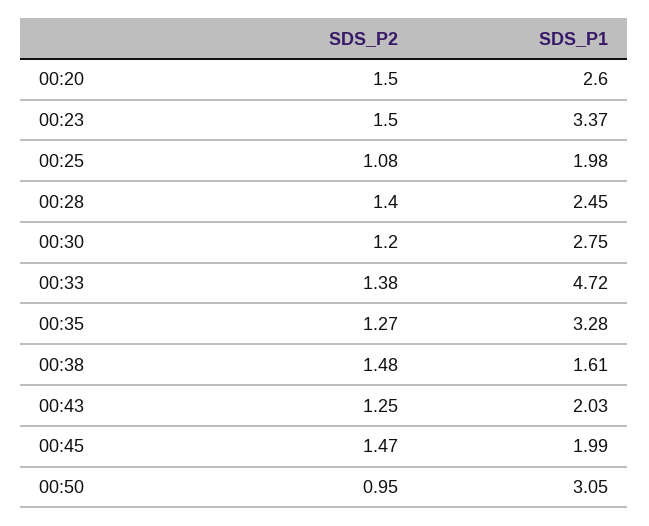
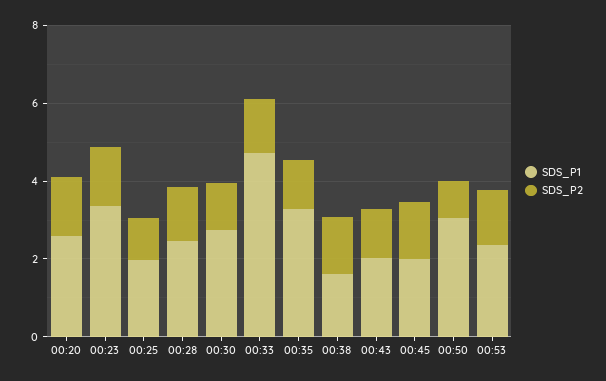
SDS_P1, 00:53: none -> 2.5
SDS_P2, 00:53: none -> 1.5

